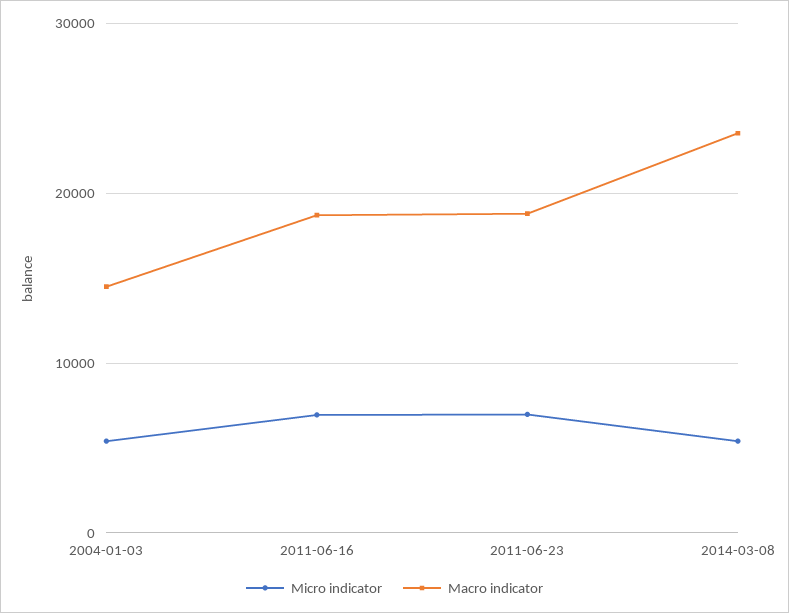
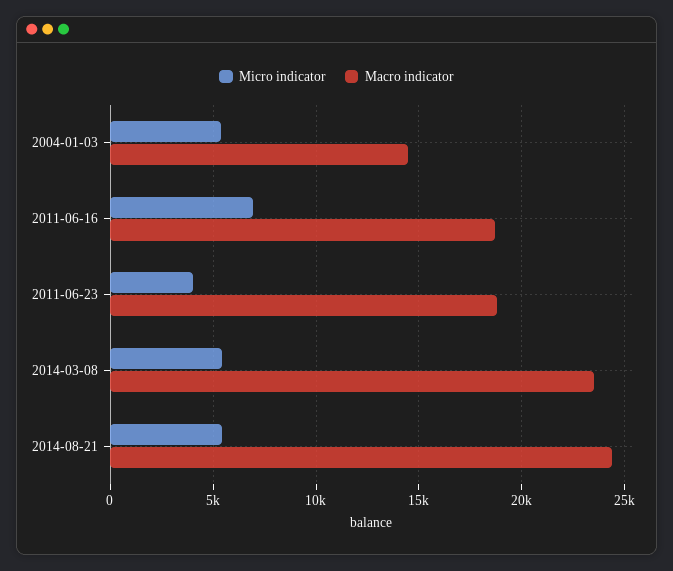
Micro indicator, 2011-06-23: 7000 -> 4000
Micro indicator, 2014-08-21: none -> 5500
Macro indicator, 2014-08-21: none -> 24500

